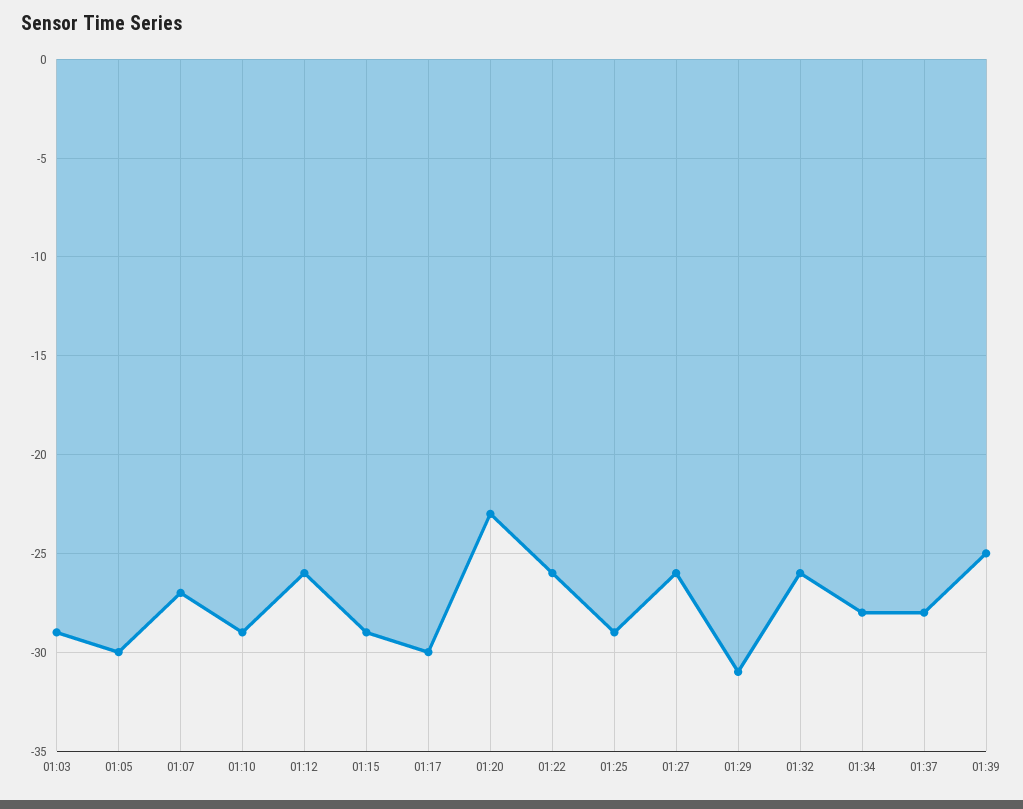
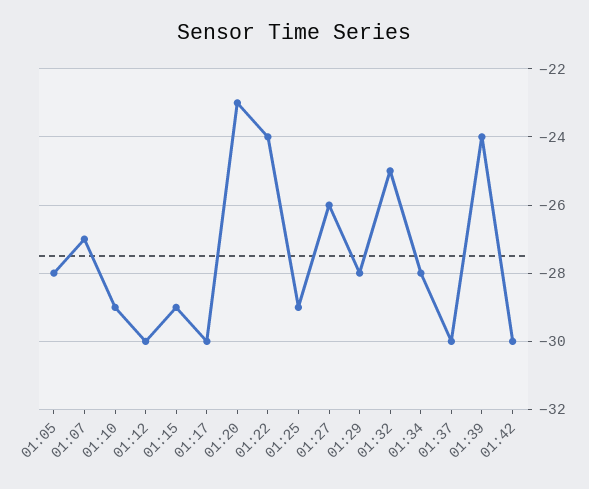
01:03: -29 -> none
01:05: -30 -> -28
01:12: -26 -> -30
01:22: -26 -> -24
01:29: -31 -> -28
01:32: -26 -> -25
01:37: -28 -> -30
01:39: -25 -> -24
01:42: none -> -30

